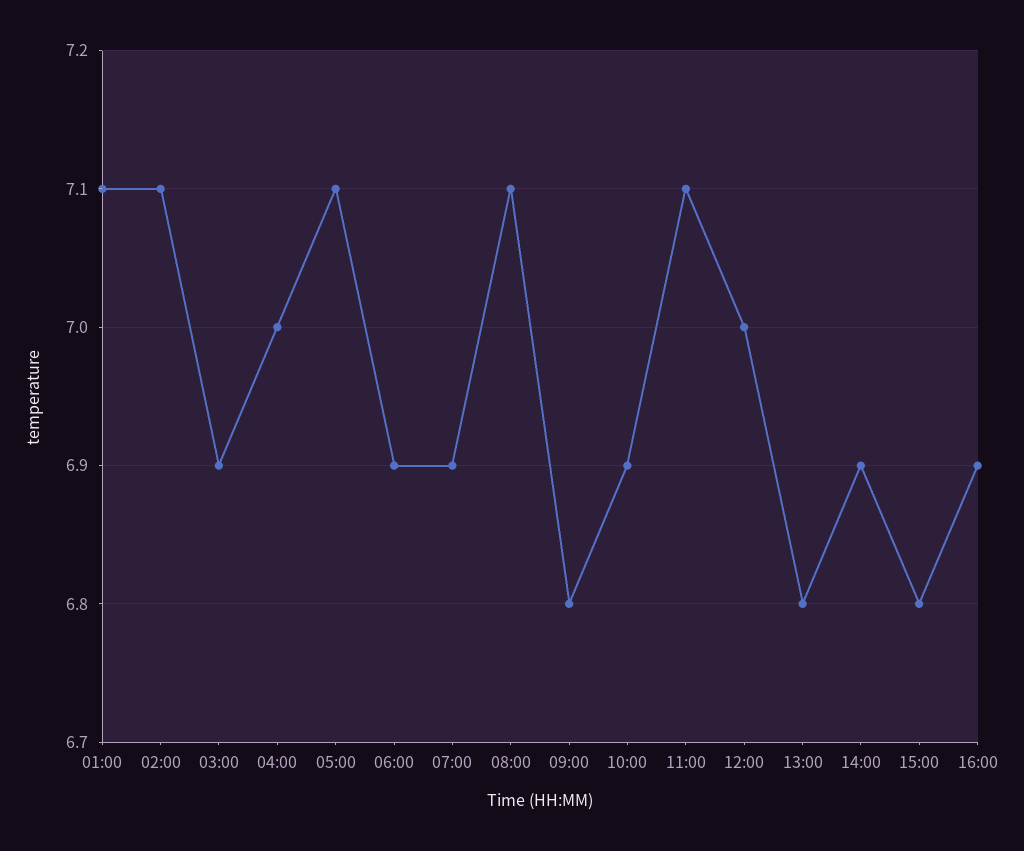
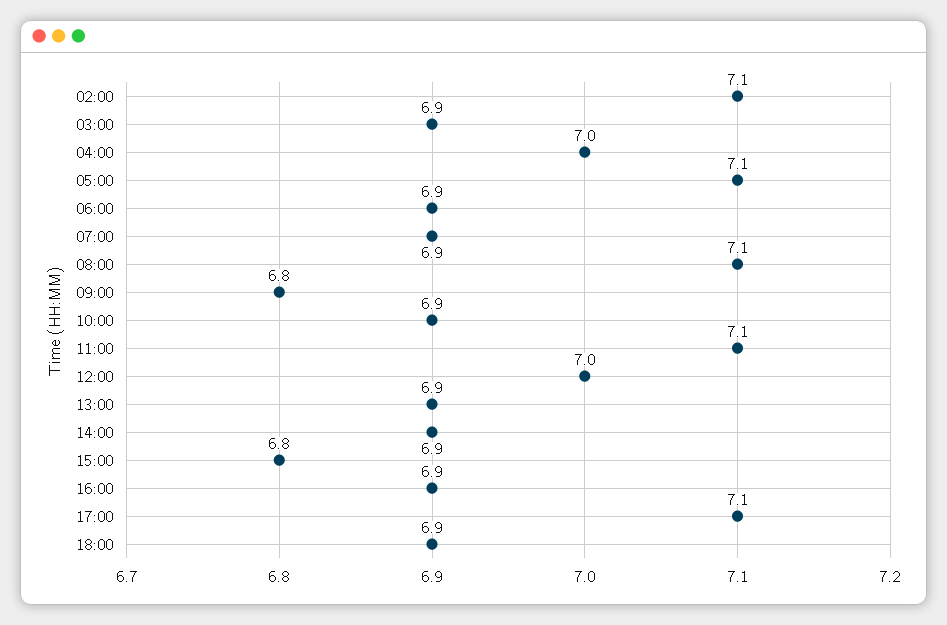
01:00: 7.1 -> none
13:00: 6.8 -> 6.9
17:00: none -> 7.1
18:00: none -> 6.9

